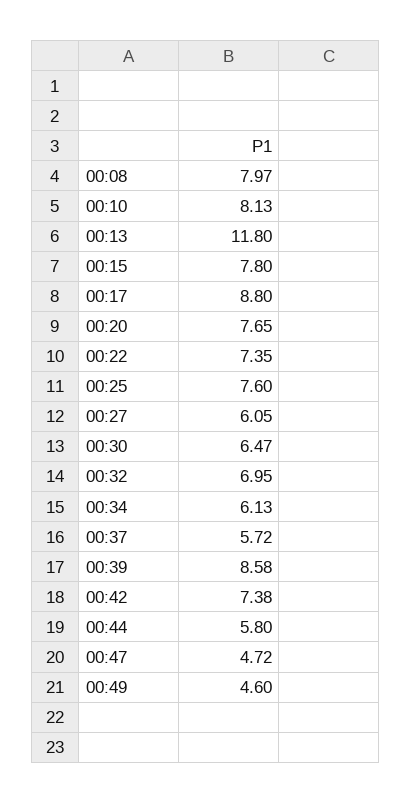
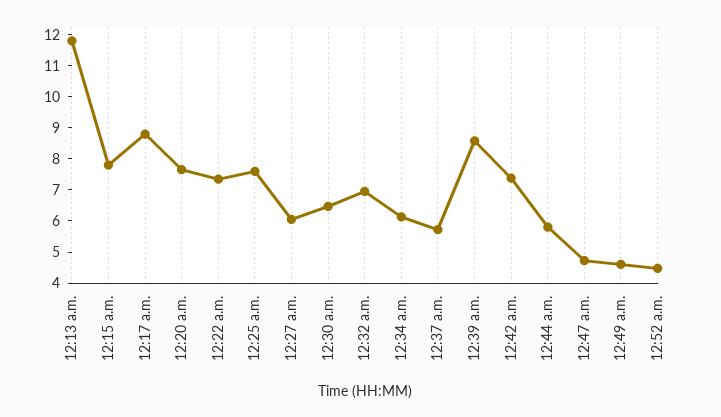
00:08: 7.97 -> none
00:10: 8.13 -> none
12:52 a.m.: none -> 4.5

